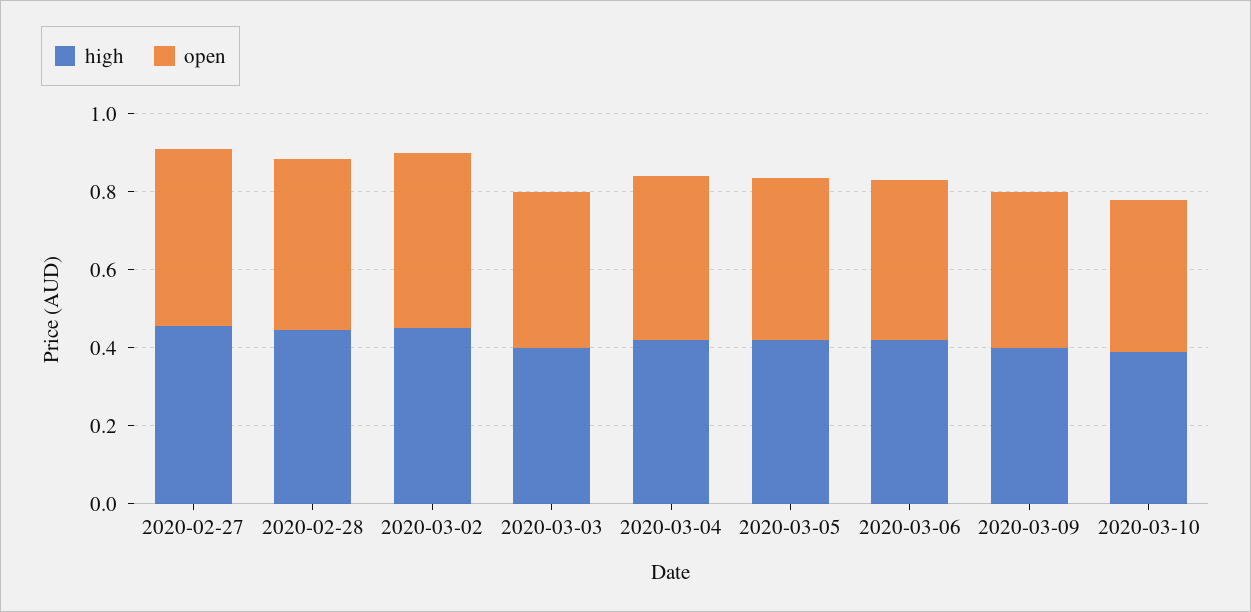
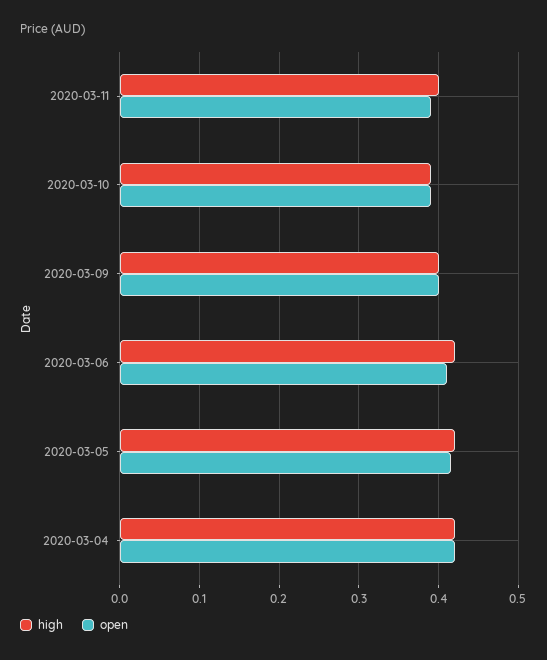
high, 2020-02-27: 0.45 -> none
open, 2020-02-27: 0.45 -> none
high, 2020-02-28: 0.45 -> none
open, 2020-02-28: 0.45 -> none
high, 2020-03-02: 0.45 -> none
open, 2020-03-02: 0.45 -> none
high, 2020-03-03: 0.4 -> none
open, 2020-03-03: 0.4 -> none
high, 2020-03-11: none -> 0.4
open, 2020-03-11: none -> 0.39

